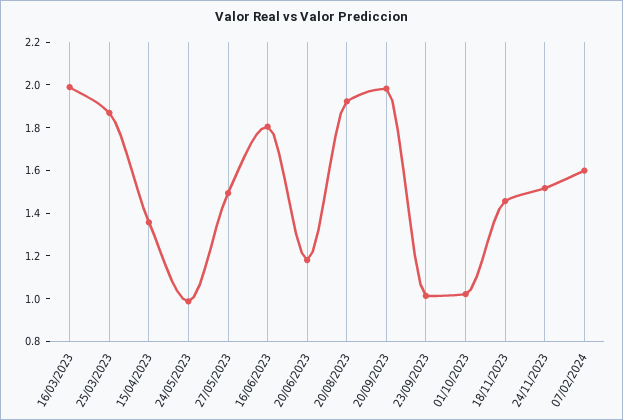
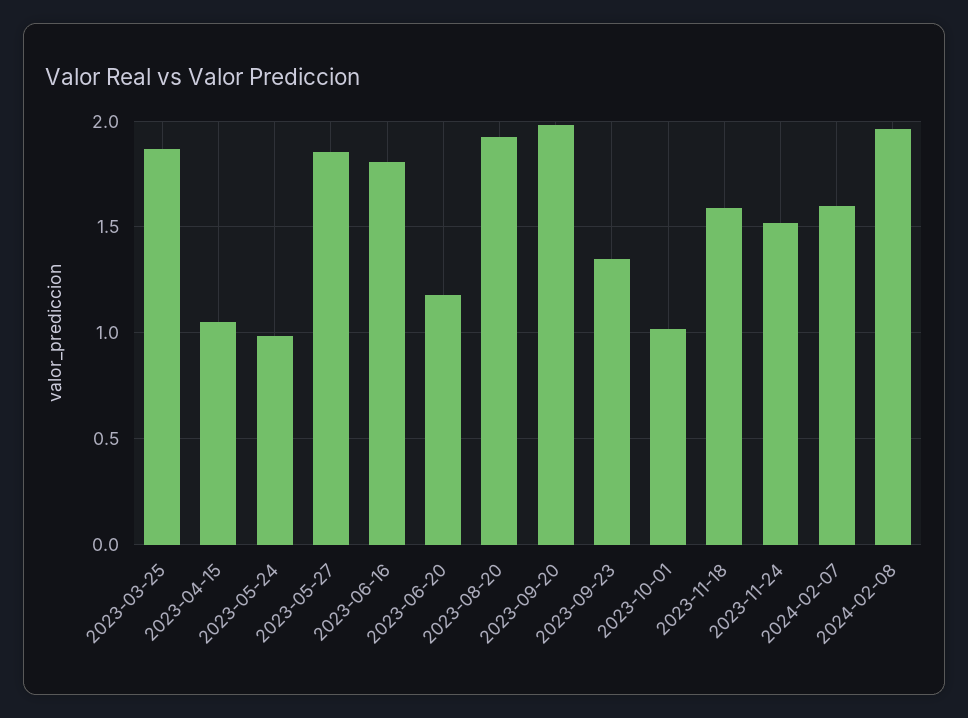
16/03/2023: 2 -> none
15/04/2023: 1.35 -> 1.05
27/05/2023: 1.5 -> 1.85
23/09/2023: 1 -> 1.35
18/11/2023: 1.45 -> 1.6
2024-02-08: none -> 1.95

